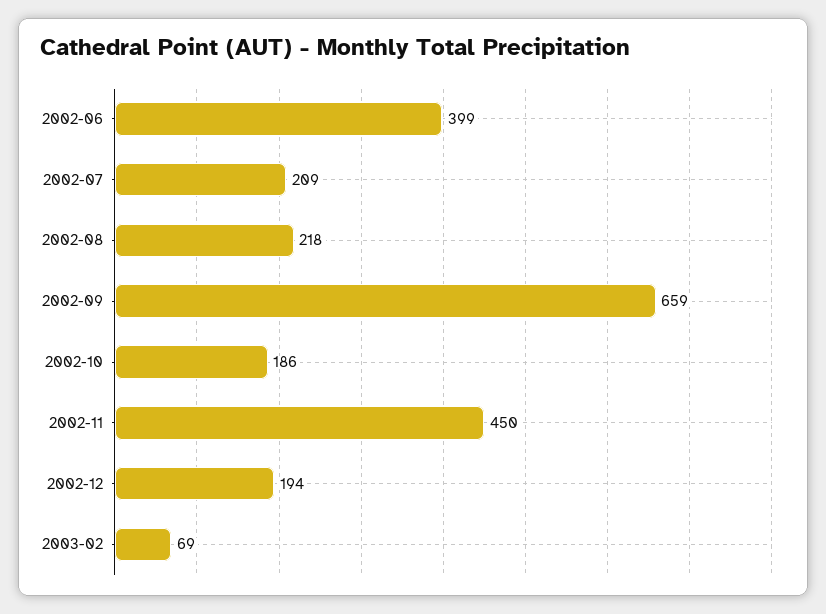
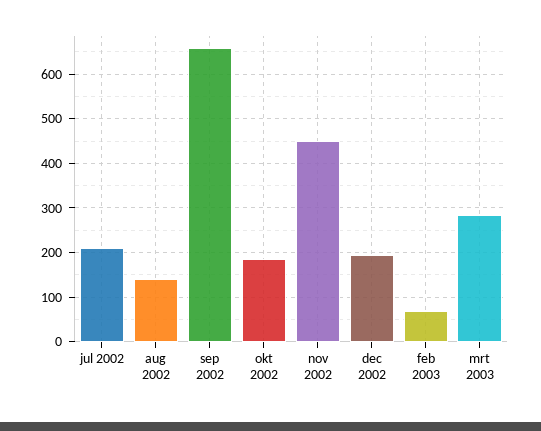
2002-06: 399 -> none
2002-08: 218 -> 140
mrt 2003: none -> 280

